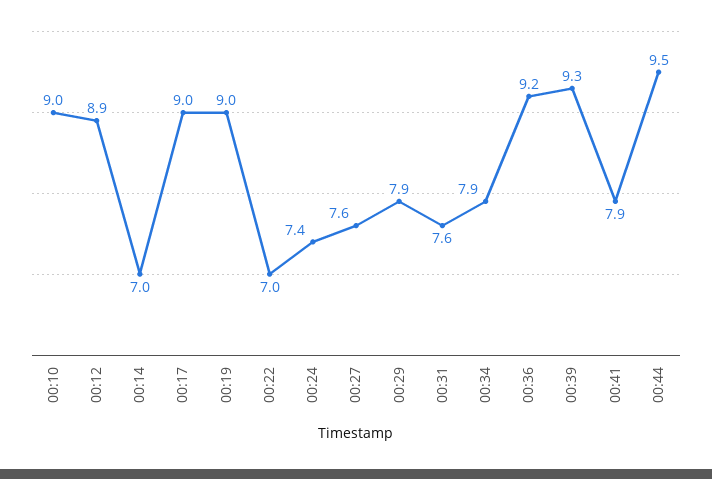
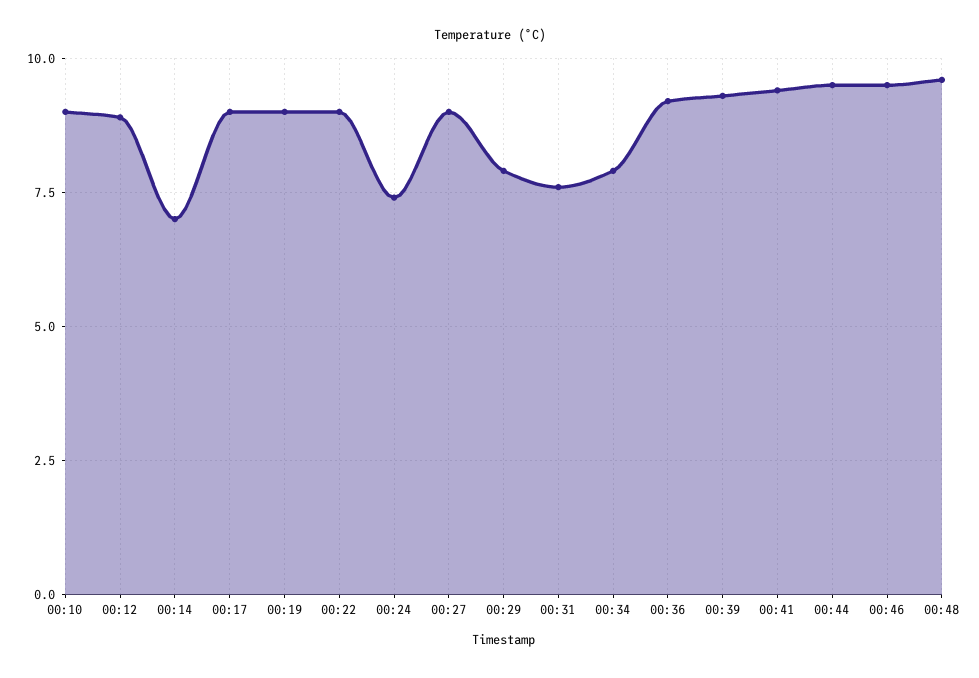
00:22: 7 -> 9
00:27: 7.6 -> 9
00:41: 7.9 -> 9.5
00:46: none -> 9.5
00:48: none -> 9.5

